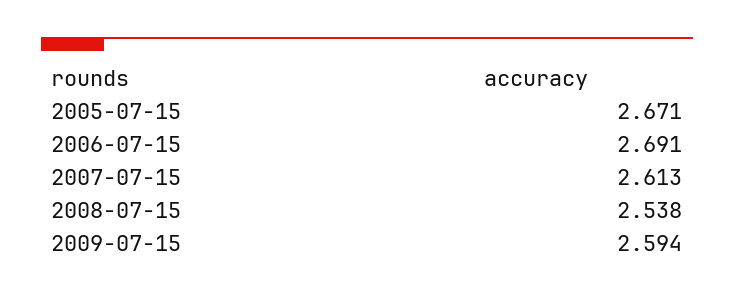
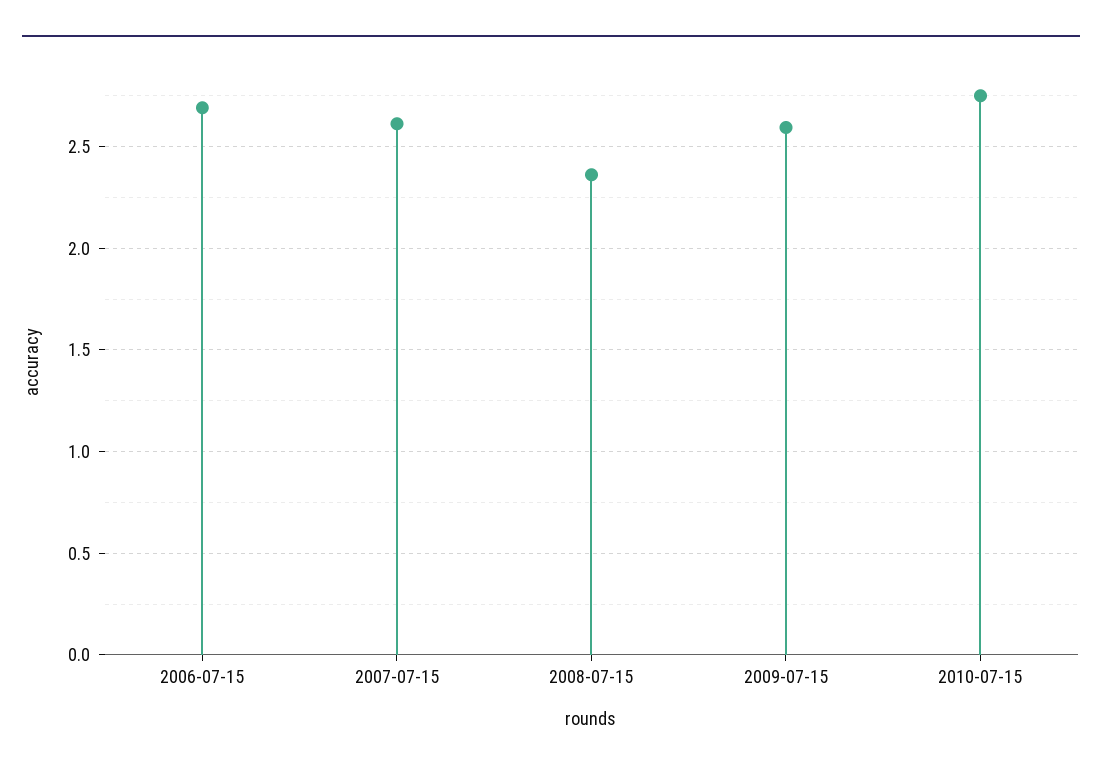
2005-07-15: 2.671 -> none
2008-07-15: 2.538 -> 2.35
2010-07-15: none -> 2.75

